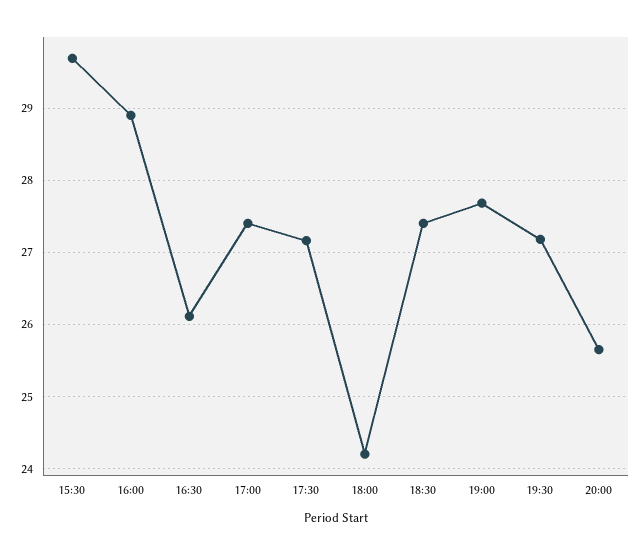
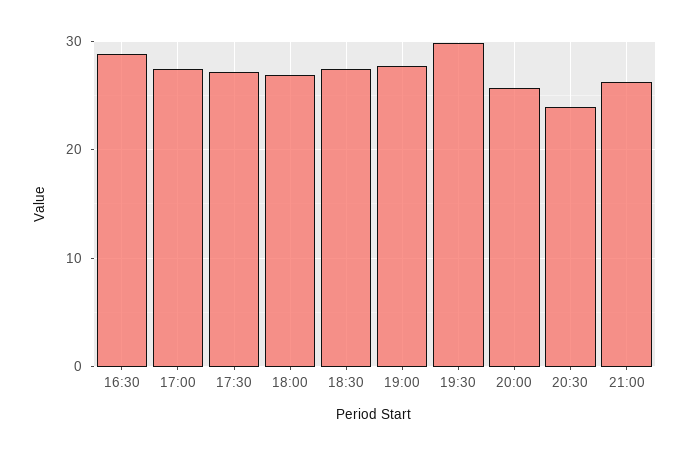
15:30: 29.7 -> none
16:00: 28.9 -> none
16:30: 26.1 -> 29
18:00: 24.2 -> 27
19:30: 27.2 -> 30
20:30: none -> 24
21:00: none -> 26

